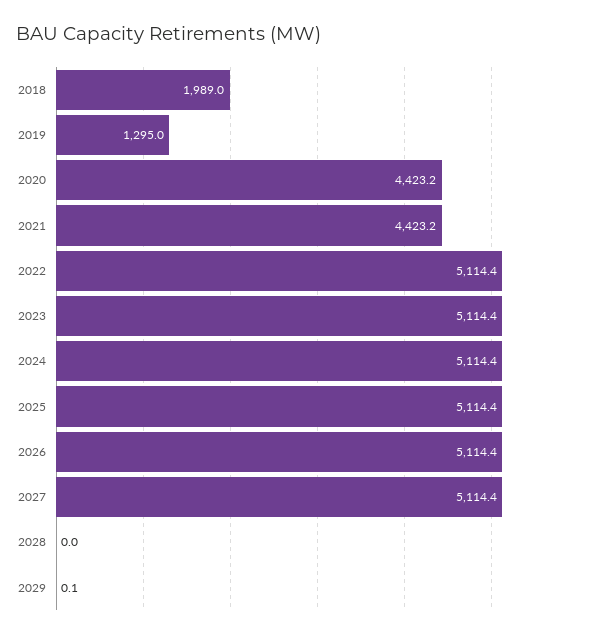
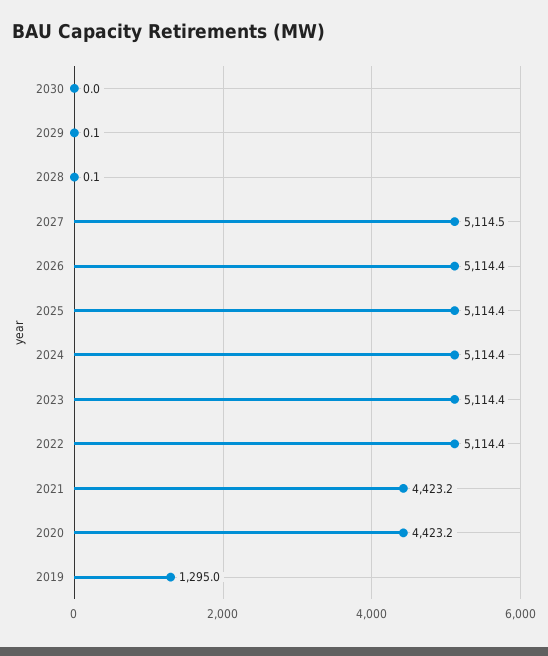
2018: 1989 -> none
2027: 5114.4 -> 5114.5
2028: 0 -> 0.1
2030: none -> 0

